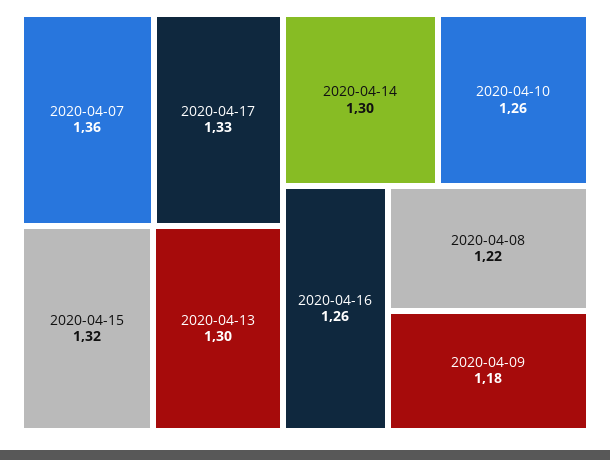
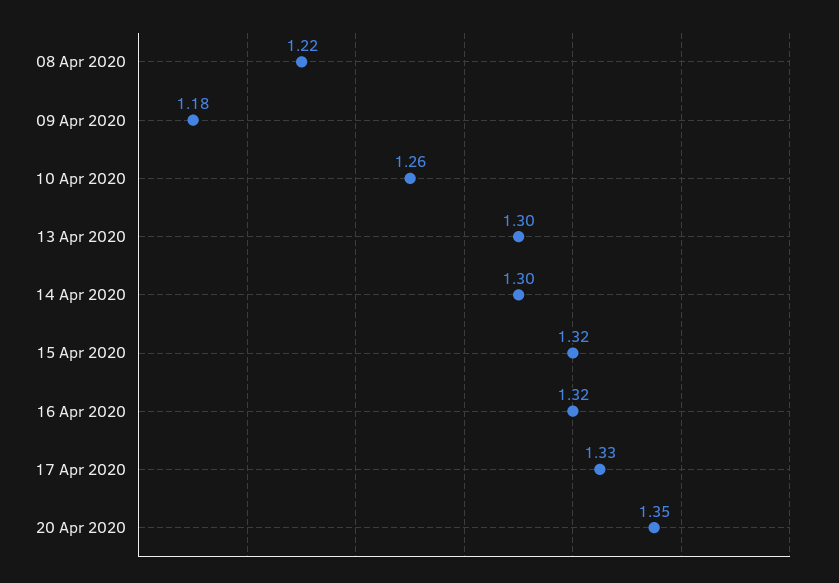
2020-04-07: 1.36 -> none
2020-04-16: 1.26 -> 1.32
20 Apr 2020: none -> 1.35

